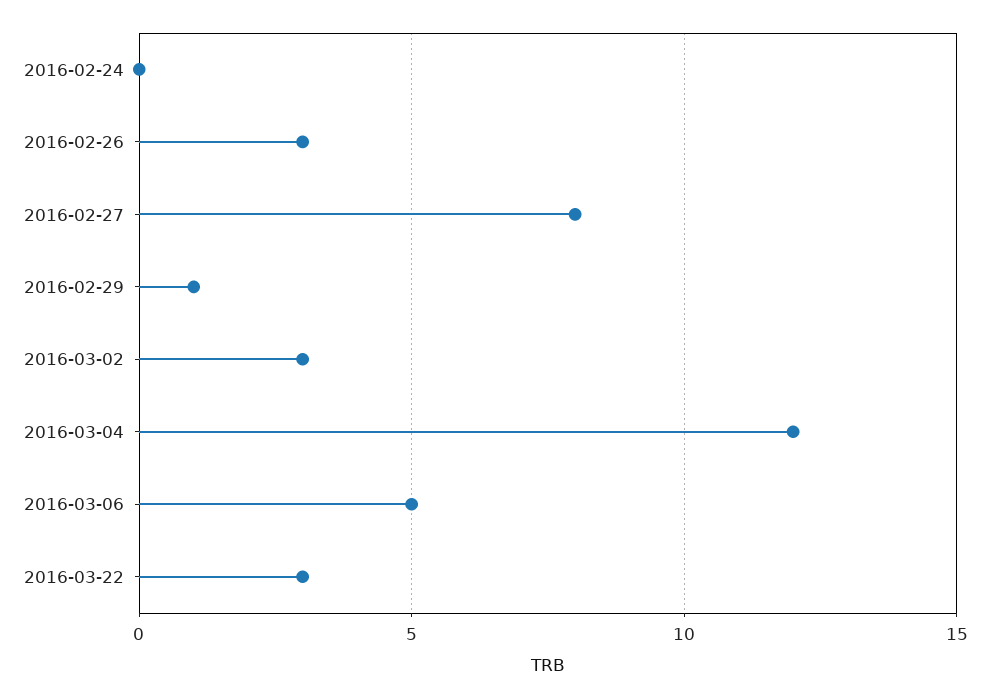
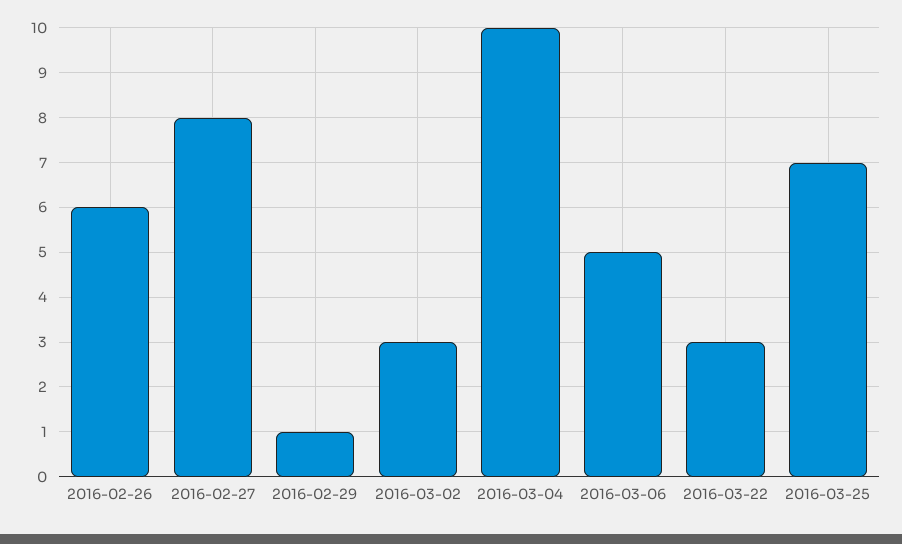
2016-02-24: 0 -> none
2016-02-26: 3 -> 6
2016-03-04: 12 -> 10
2016-03-25: none -> 7

